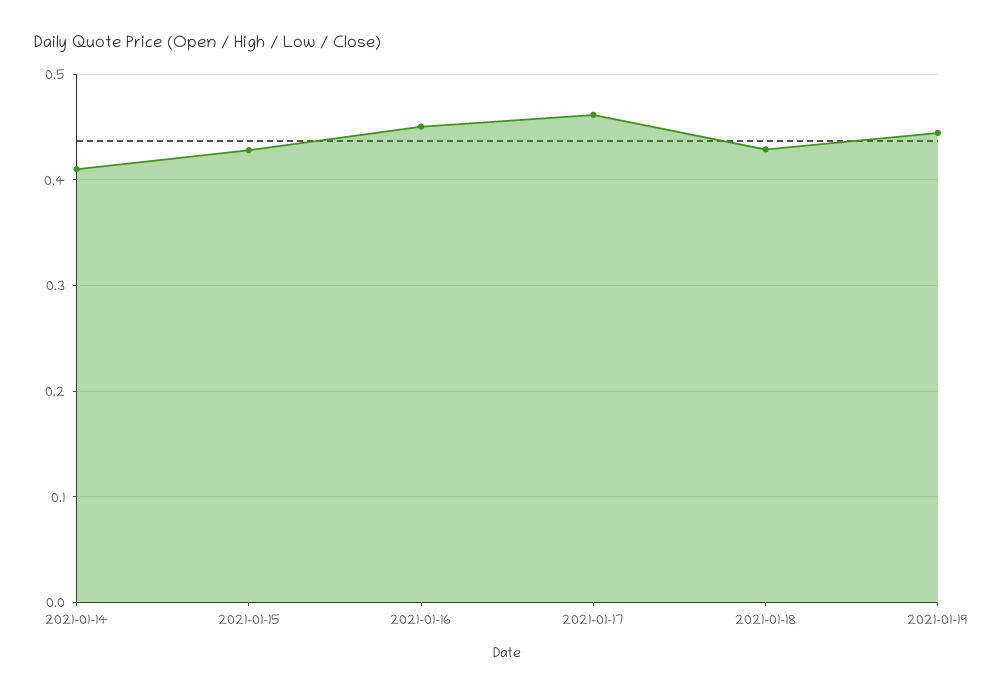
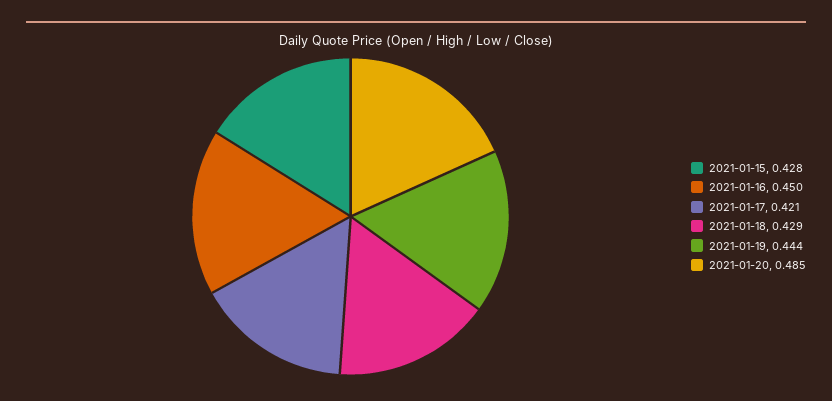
2021-01-14: 0.41 -> none
2021-01-17: 0.46 -> 0.421
2021-01-20: none -> 0.485

